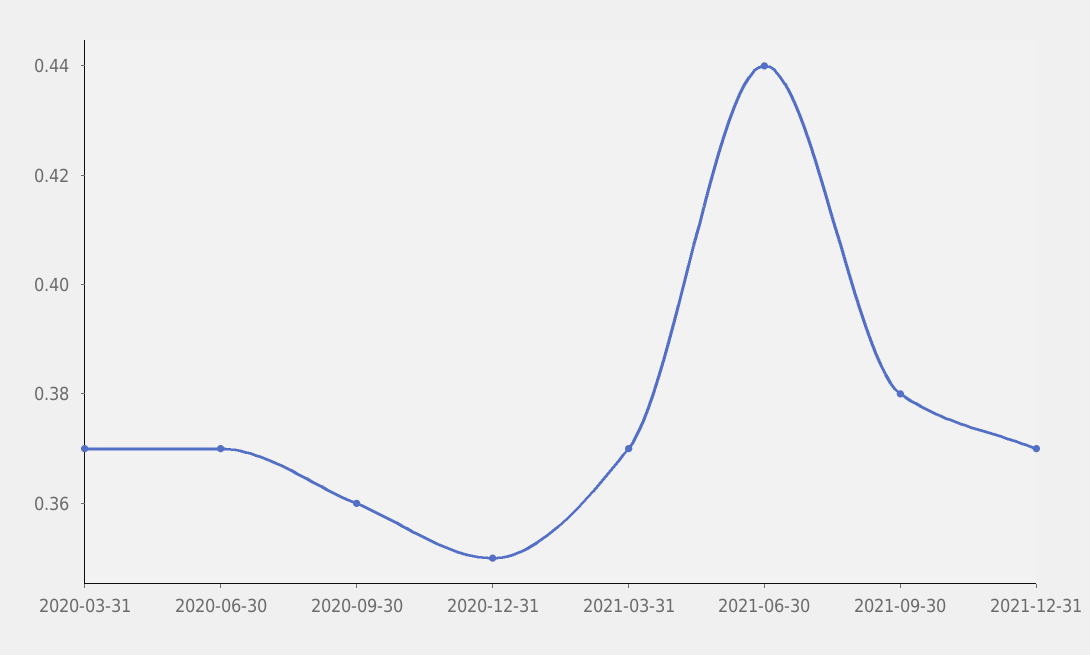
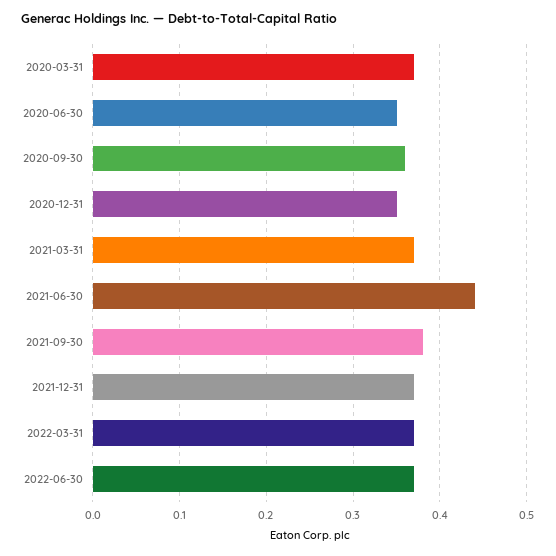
2020-06-30: 0.37 -> 0.35
2022-03-31: none -> 0.37
2022-06-30: none -> 0.37

